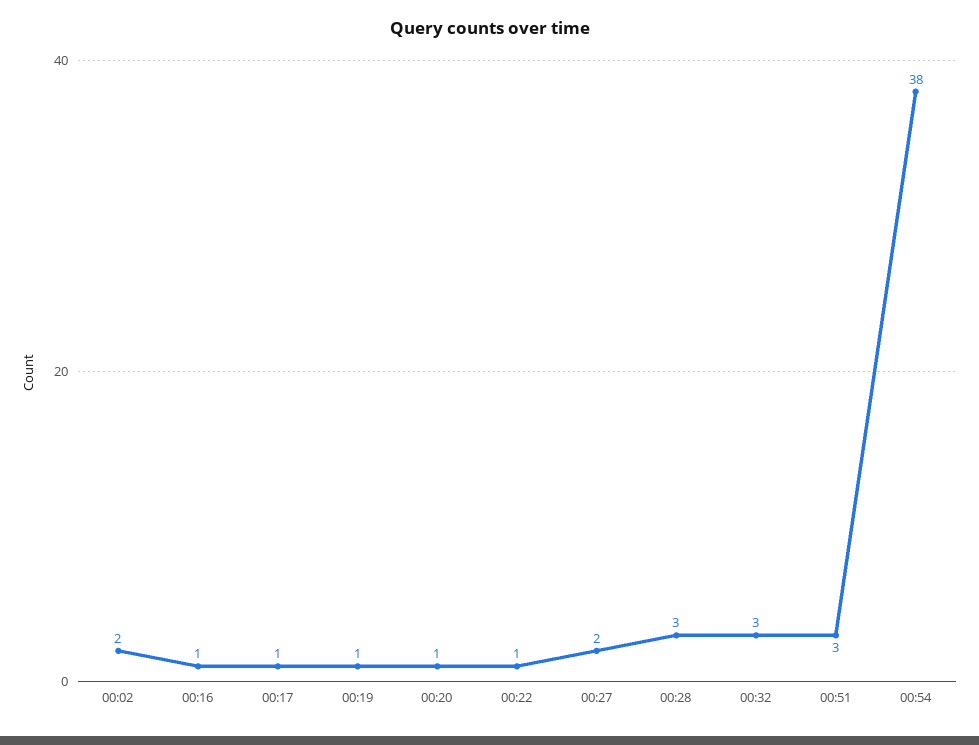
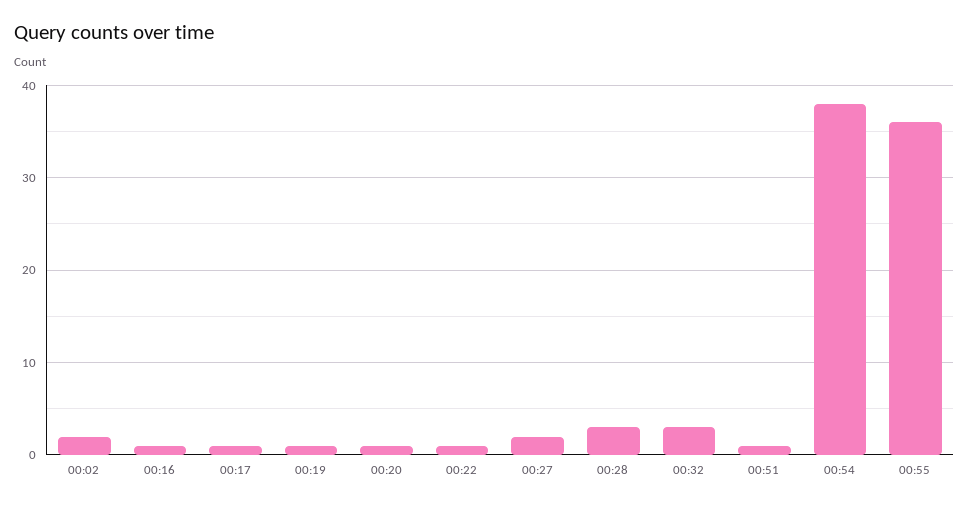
00:51: 3 -> 1
00:55: none -> 36

